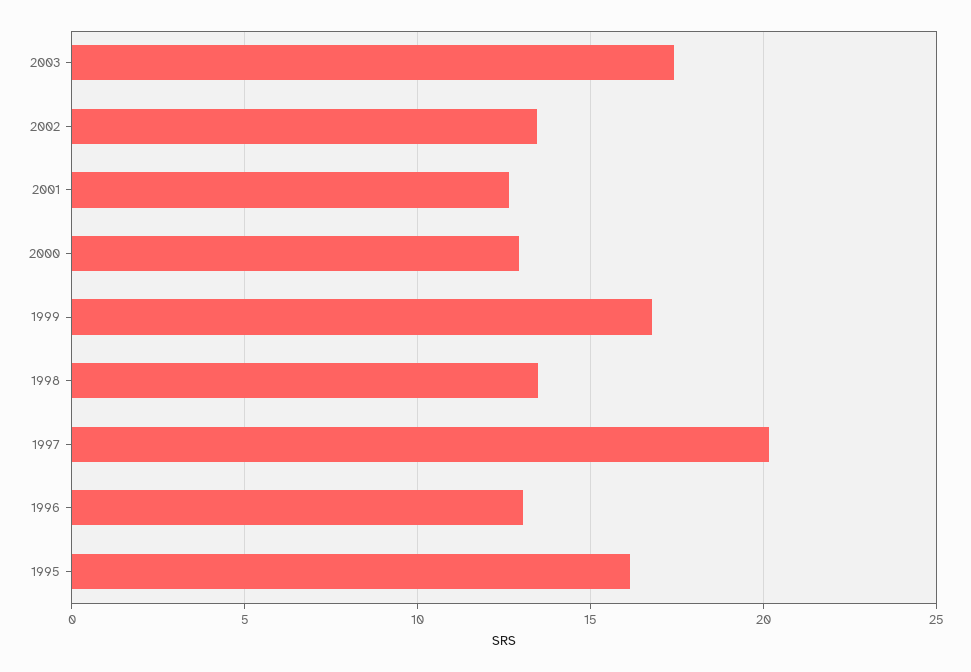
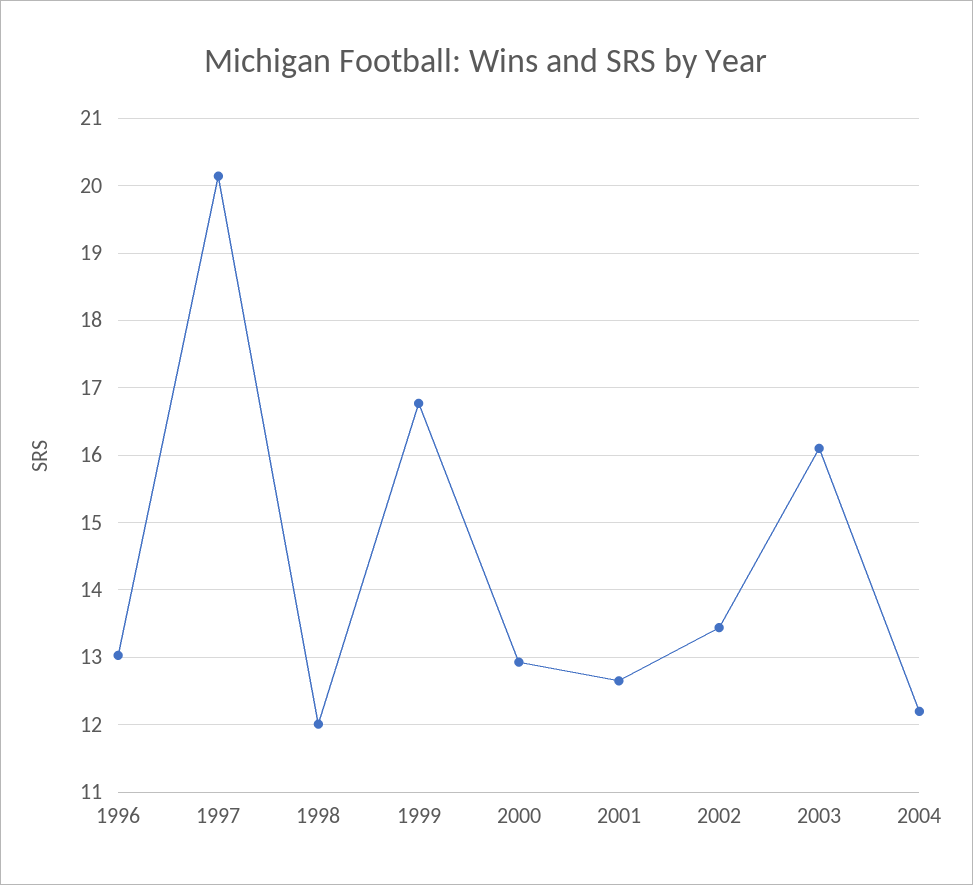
2003: 17.5 -> 16.1
1998: 13.5 -> 12
1995: 16 -> none
2004: none -> 12.2

